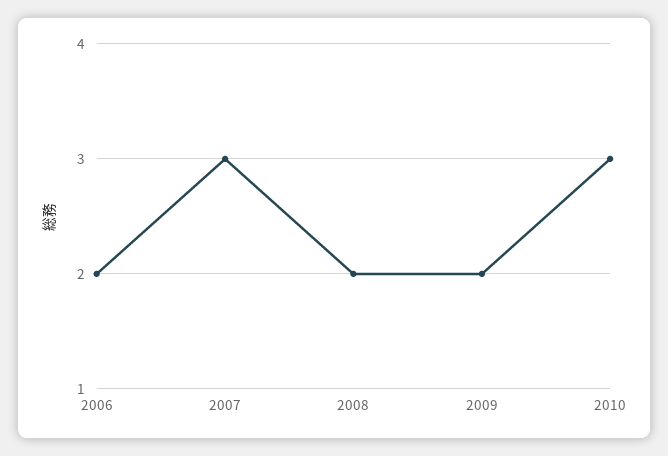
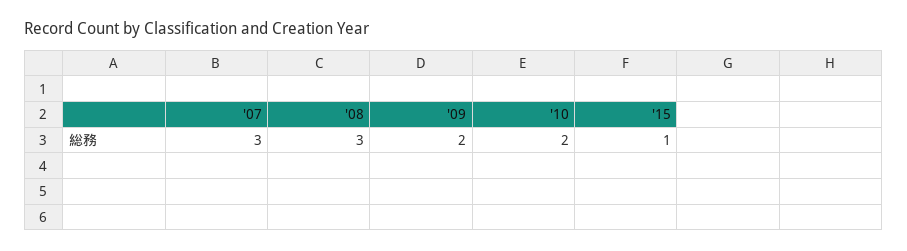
2006: 2 -> none
2008: 2 -> 3
2010: 3 -> 2
'15: none -> 1

